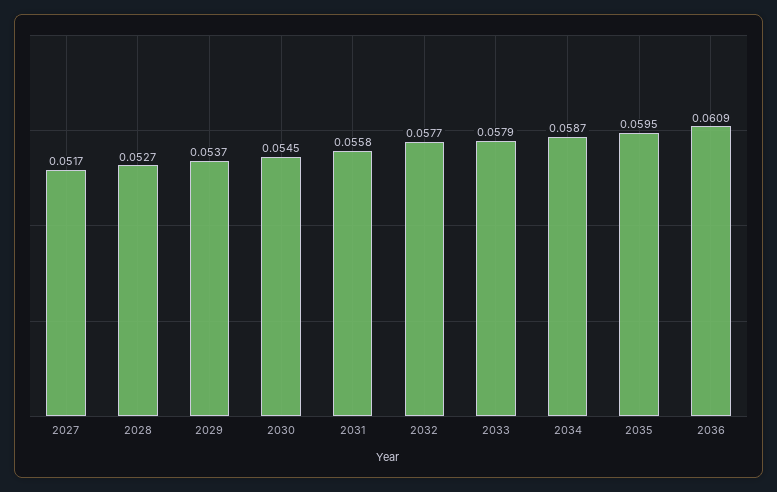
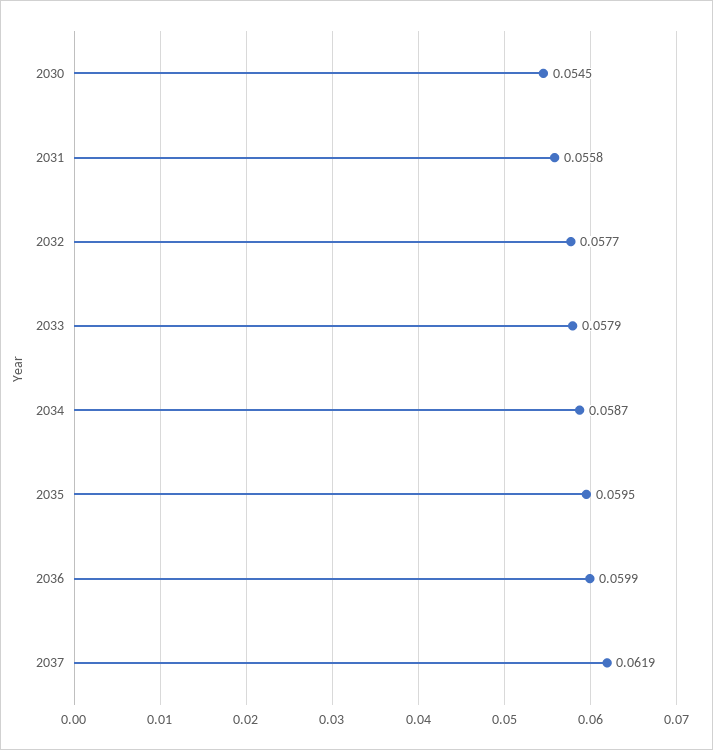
2027: 0.0517 -> none
2028: 0.0527 -> none
2029: 0.0537 -> none
2036: 0.0609 -> 0.0599
2037: none -> 0.0619

